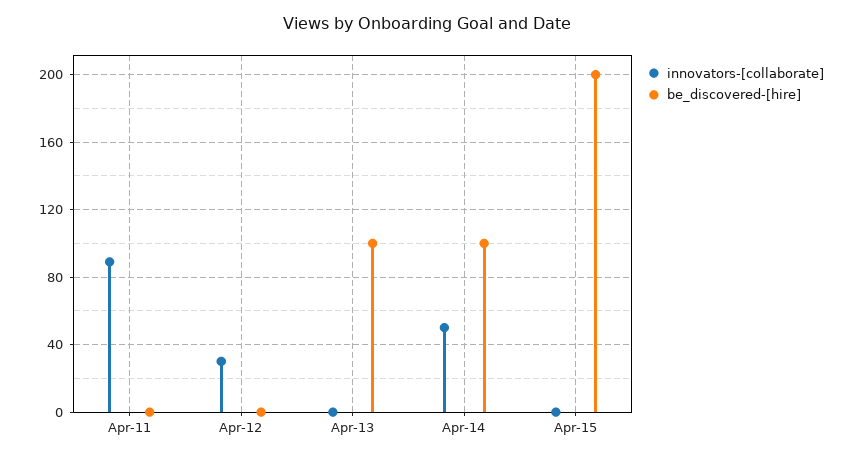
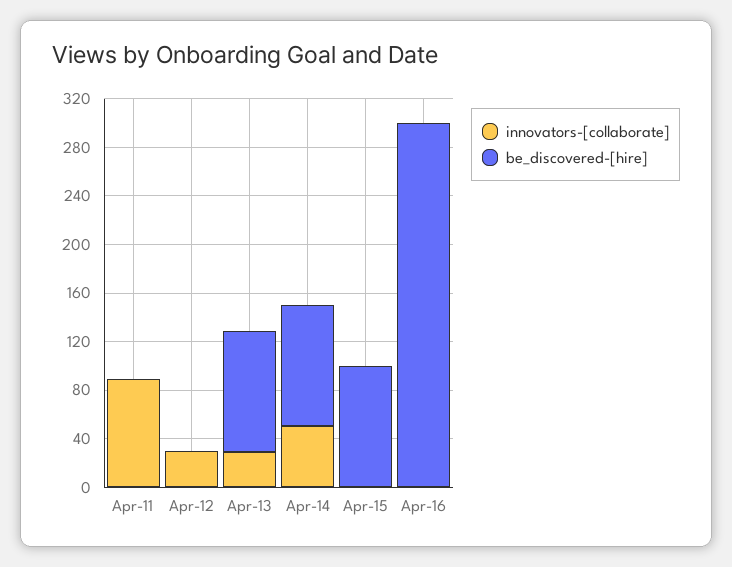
innovators-[collaborate], Apr-13: 0 -> 30
be_discovered-[hire], Apr-15: 200 -> 100
innovators-[collaborate], Apr-16: none -> 0
be_discovered-[hire], Apr-16: none -> 300

